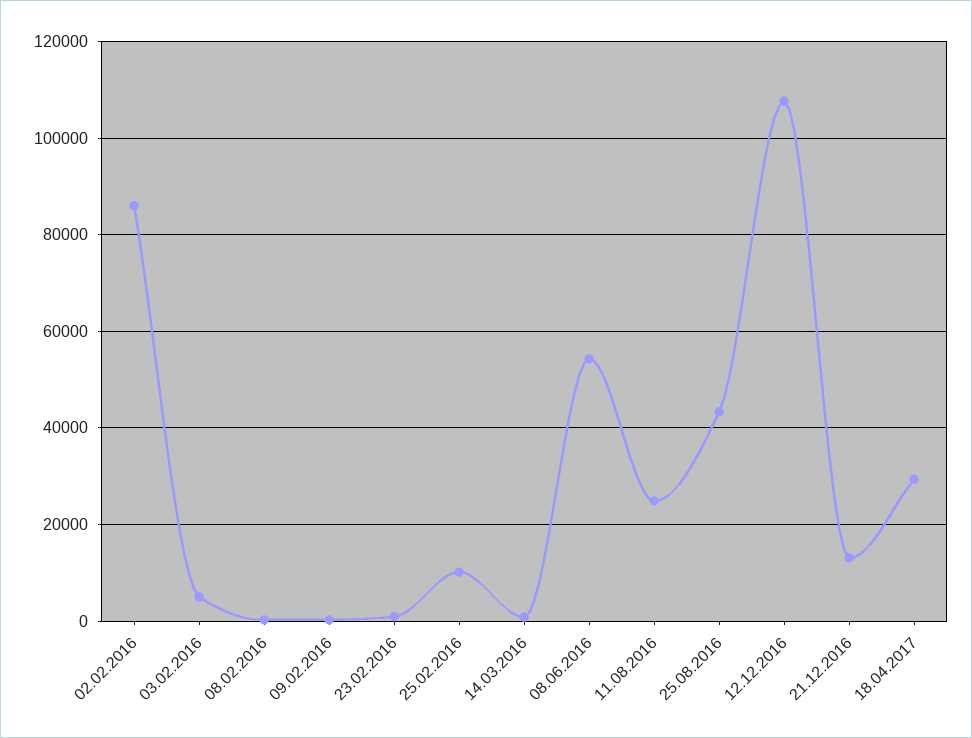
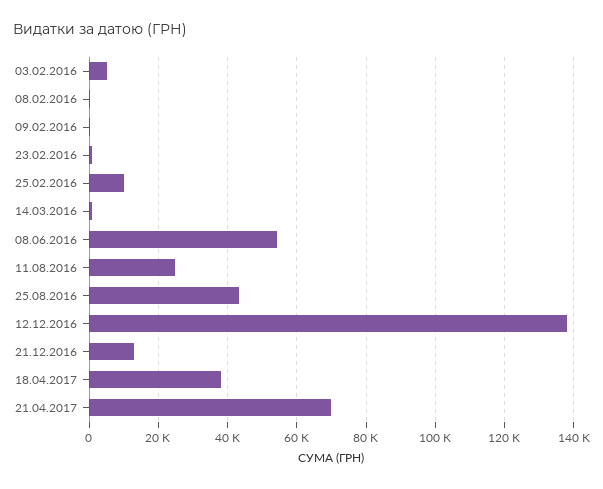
02.02.2016: 86000 -> none
12.12.2016: 108000 -> 138000
18.04.2017: 30000 -> 38000
21.04.2017: none -> 70000

